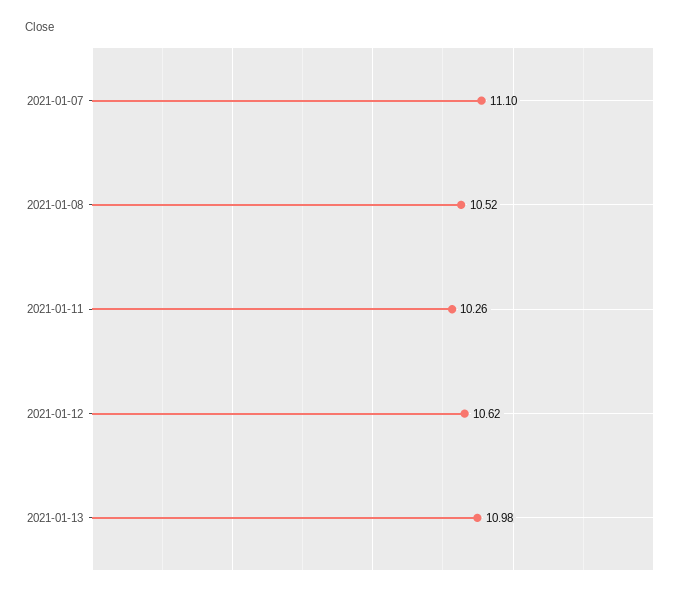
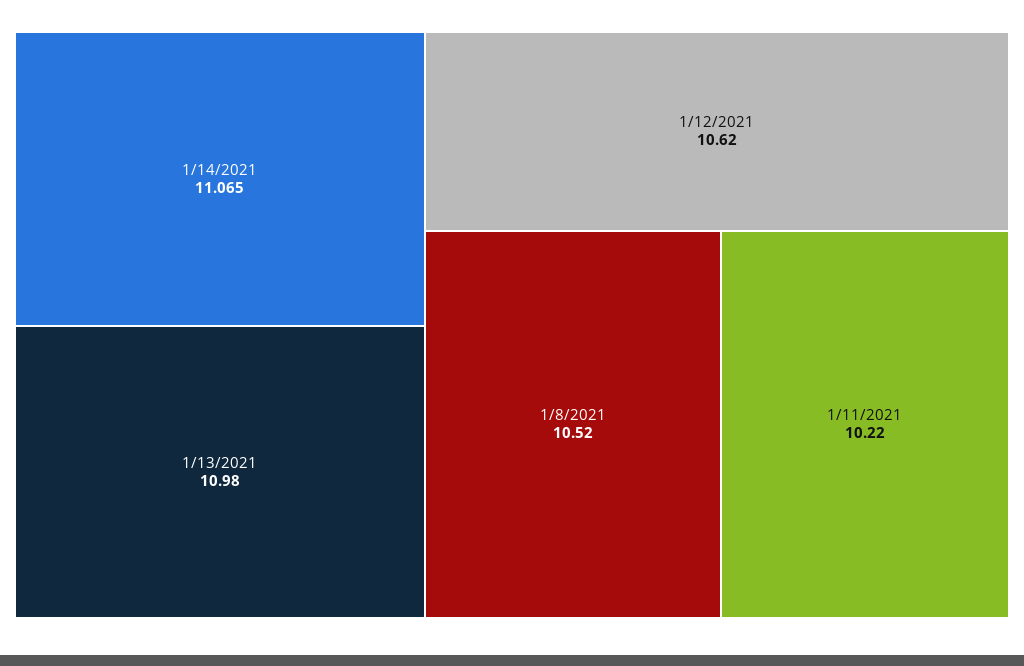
2021-01-07: 11.1 -> none
2021-01-11: 10.26 -> 10.22
1/14/2021: none -> 11.065

